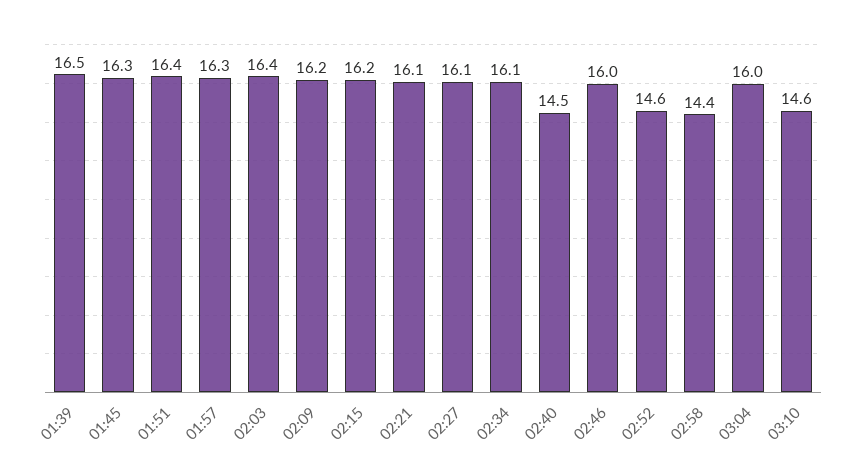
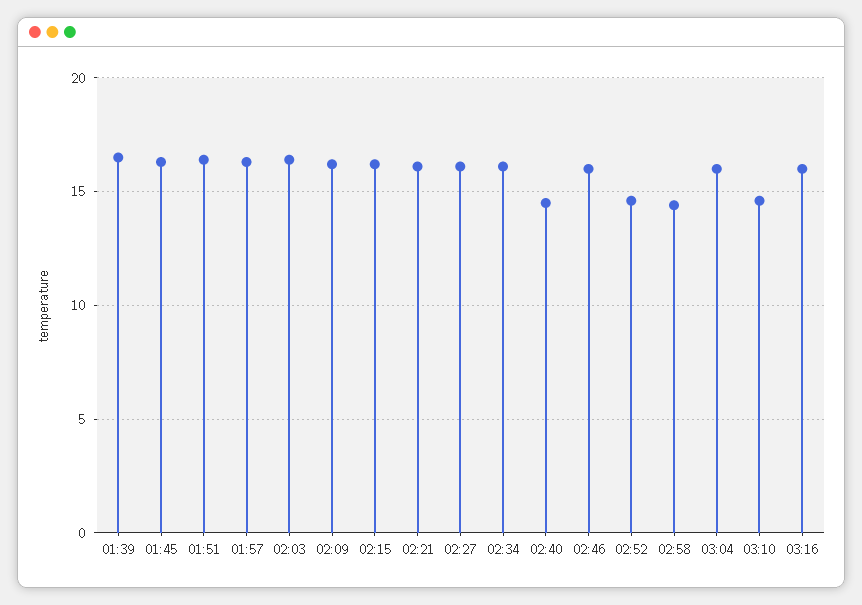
03:16: none -> 16

